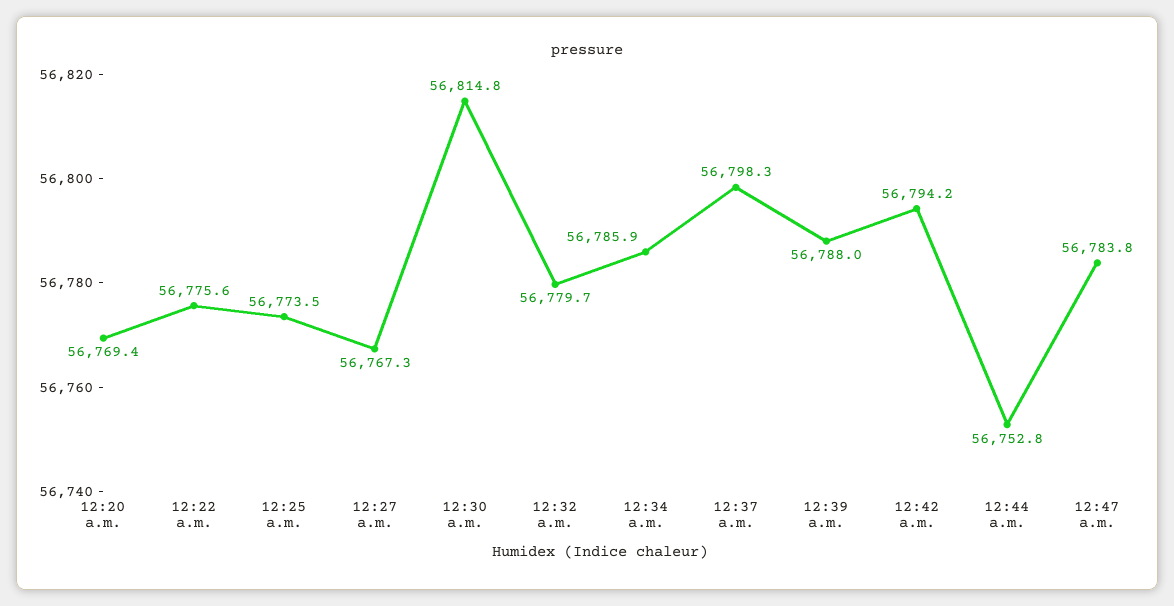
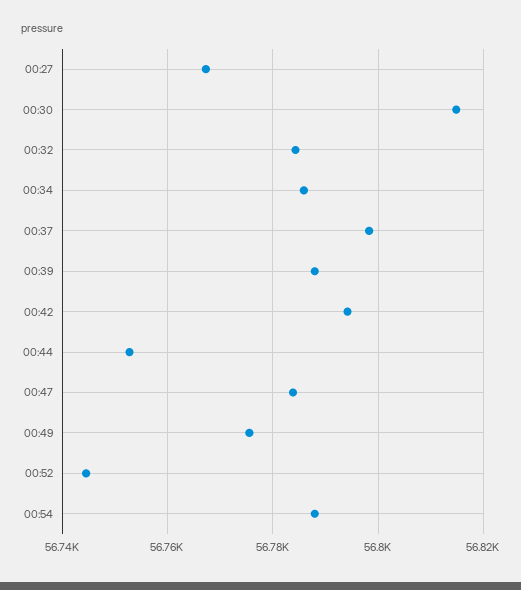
12:20 a.m.: 56769.4 -> none
12:22 a.m.: 56775.6 -> none
12:25 a.m.: 56773.5 -> none
12:32 a.m.: 56779.7 -> 56784
00:49: none -> 56776
00:52: none -> 56744
00:54: none -> 56788

